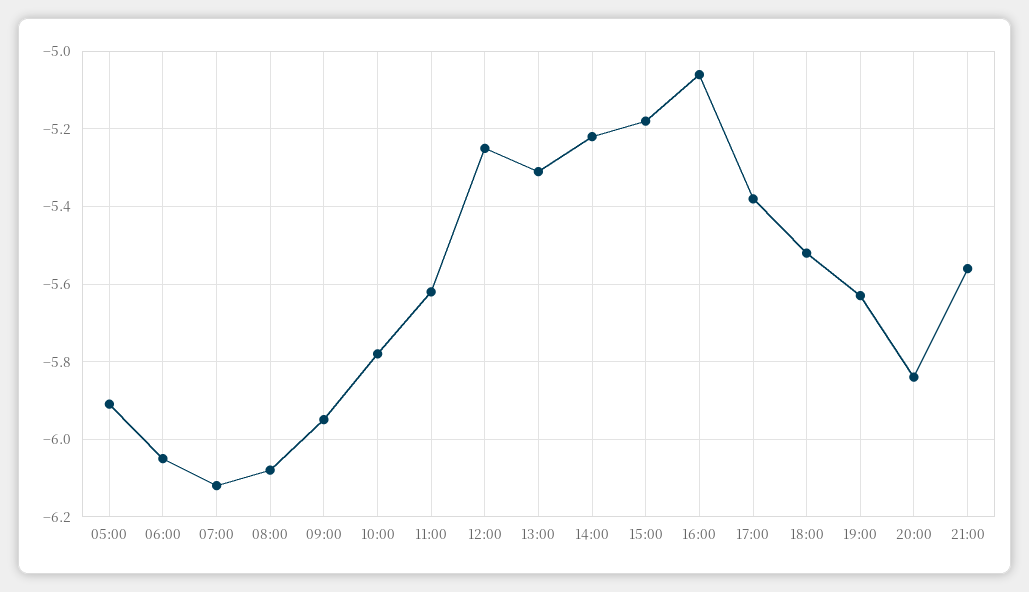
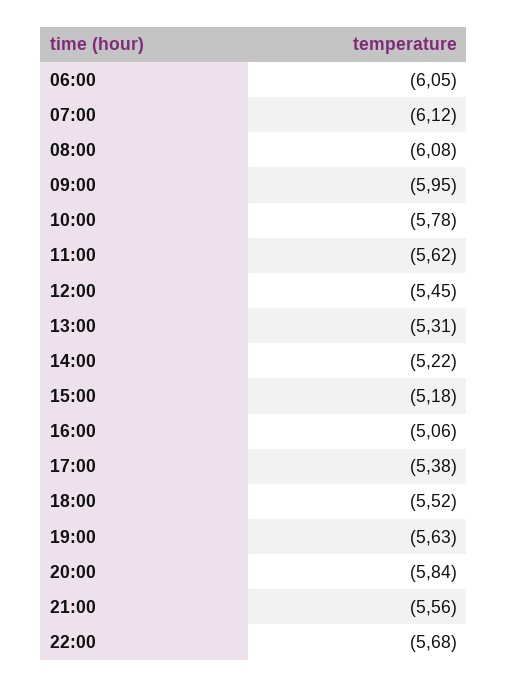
05:00: -5.9 -> none
12:00: -5.25 -> -5.45
22:00: none -> -5.68

